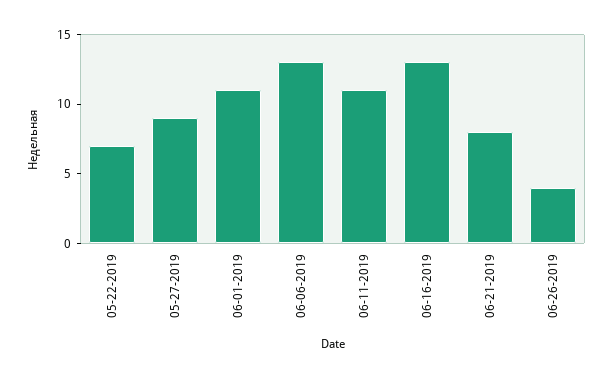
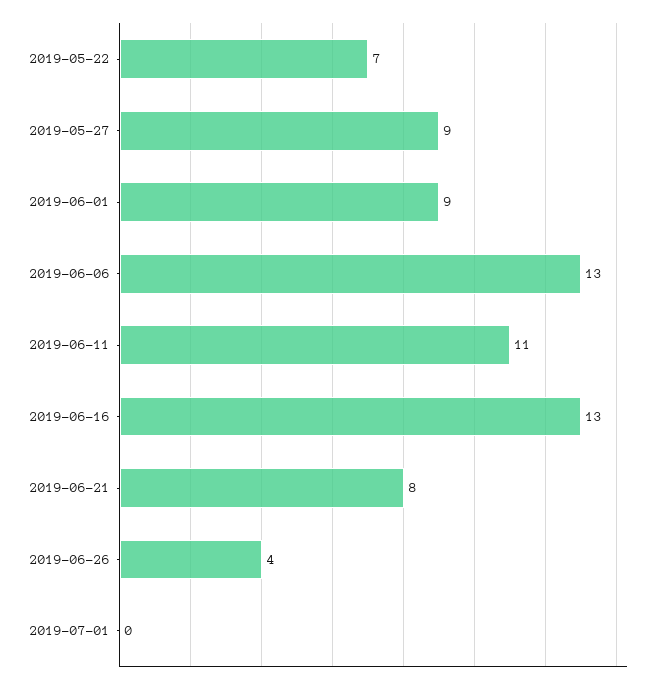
06-01-2019: 11 -> 9
2019-07-01: none -> 0

